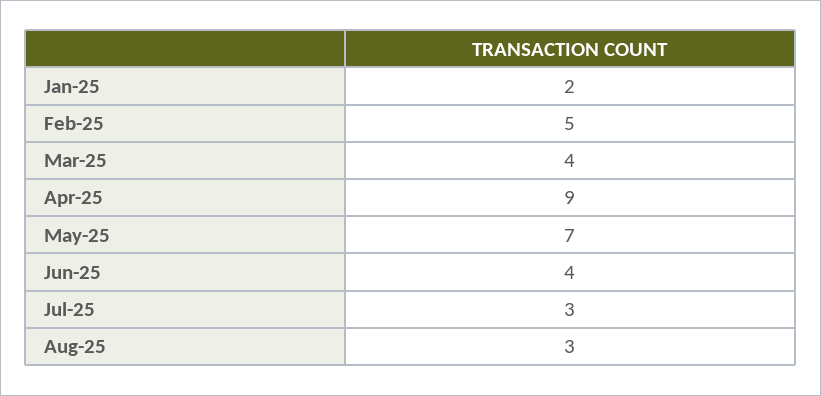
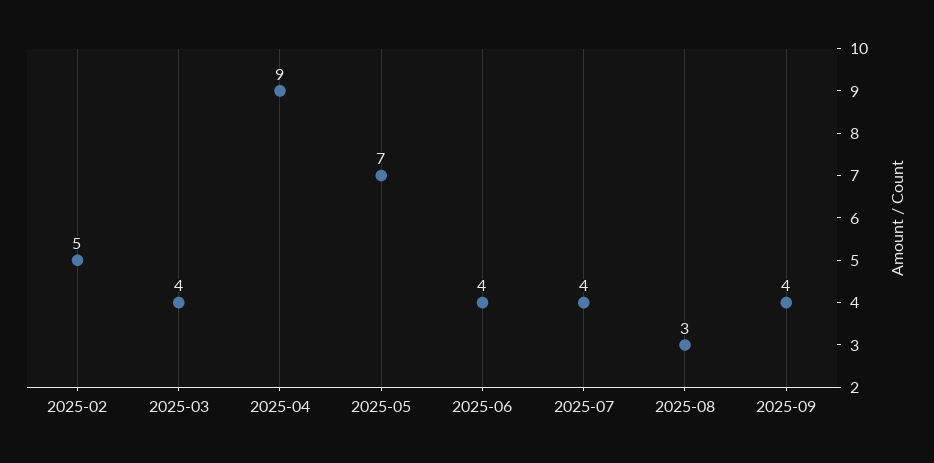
Jan-25: 2 -> none
Jul-25: 3 -> 4
2025-09: none -> 4

